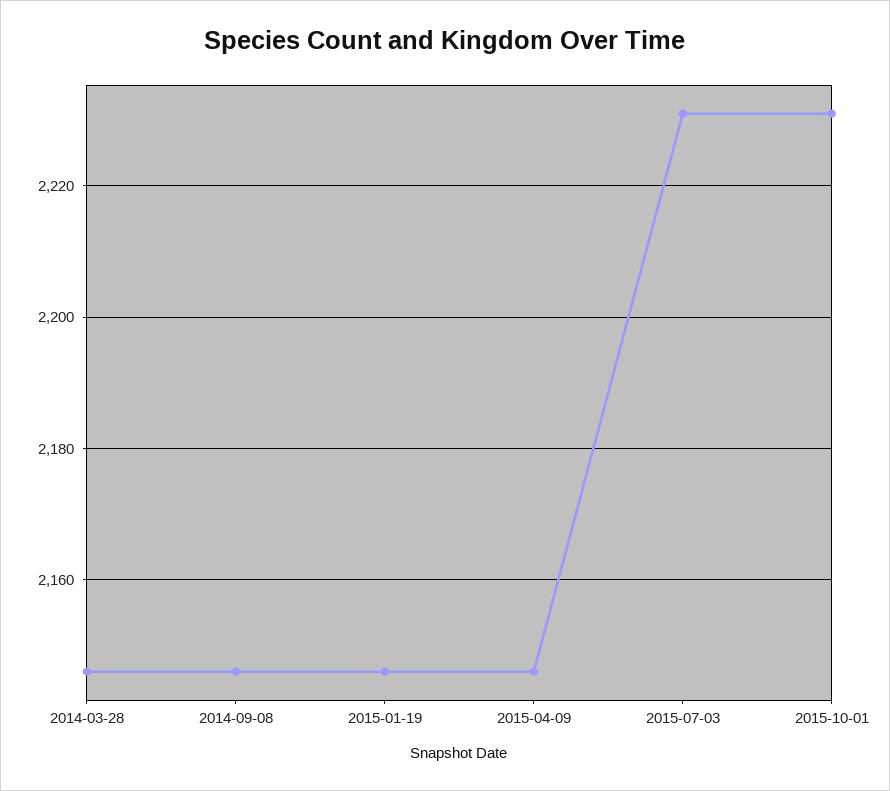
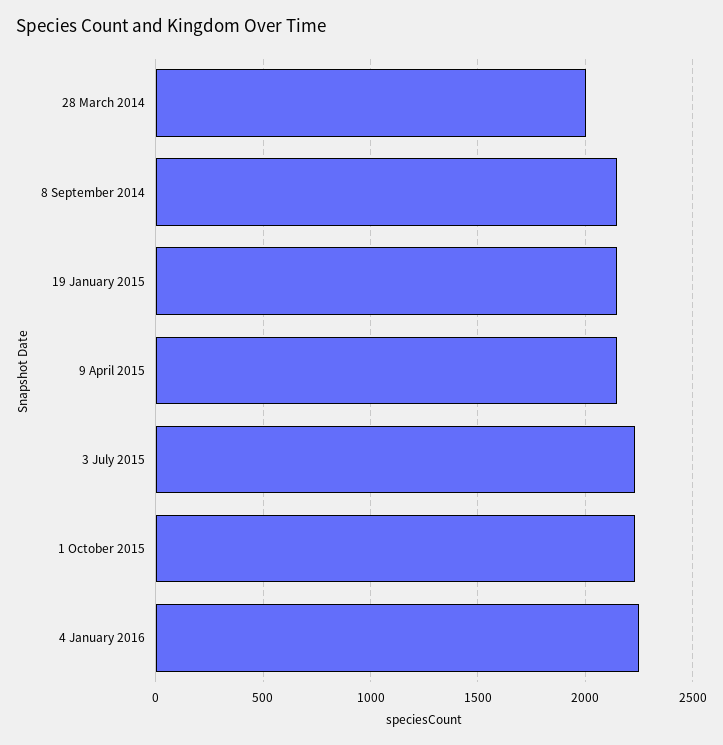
2014-03-28: 2145 -> 2000
4 January 2016: none -> 2250

